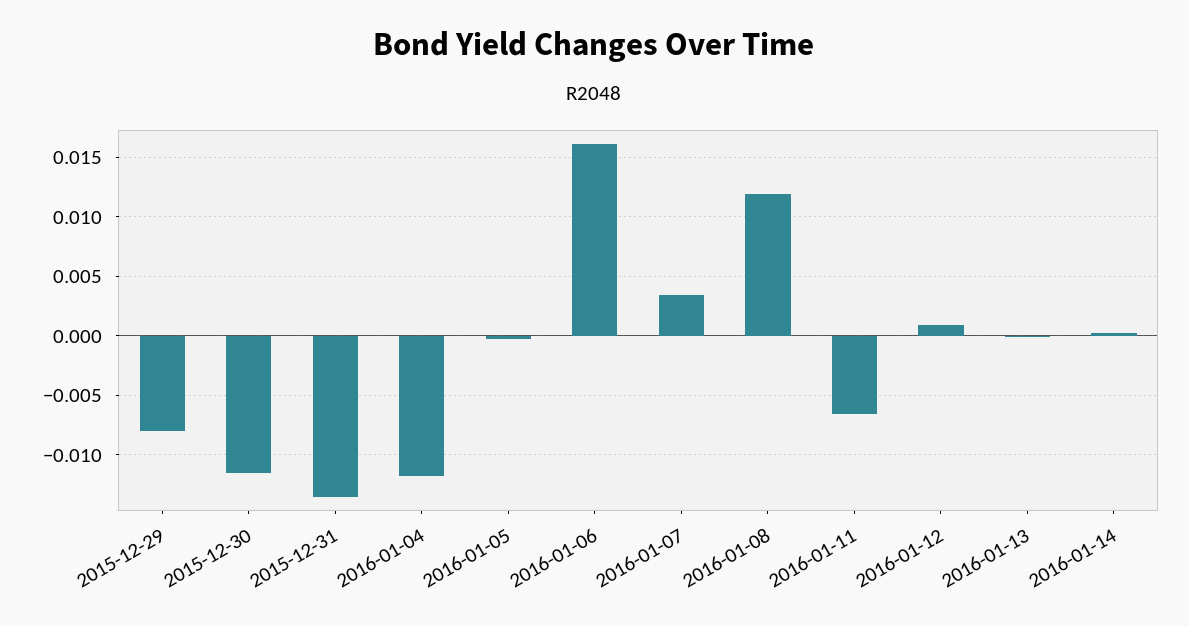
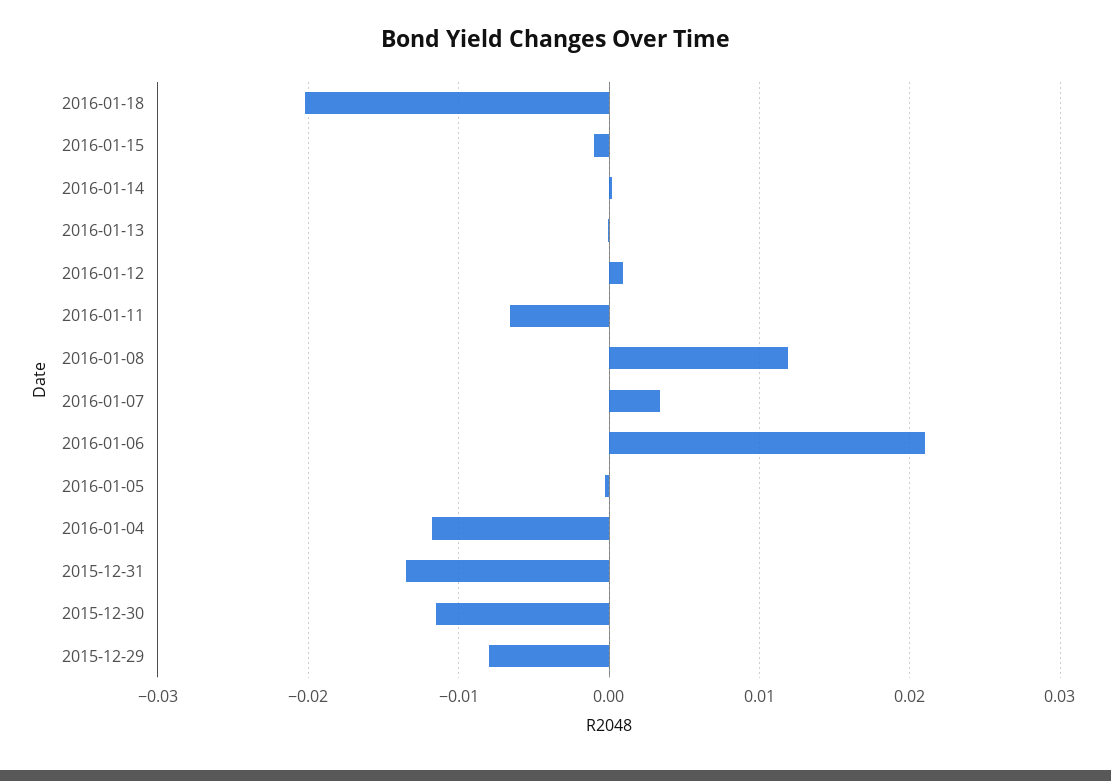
2016-01-06: 0.016 -> 0.021
2016-01-18: none -> -0.02
2016-01-15: none -> -0.001

